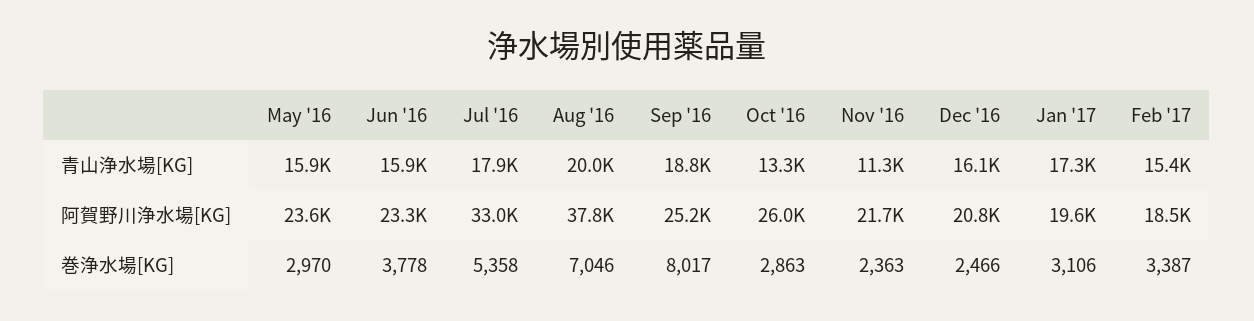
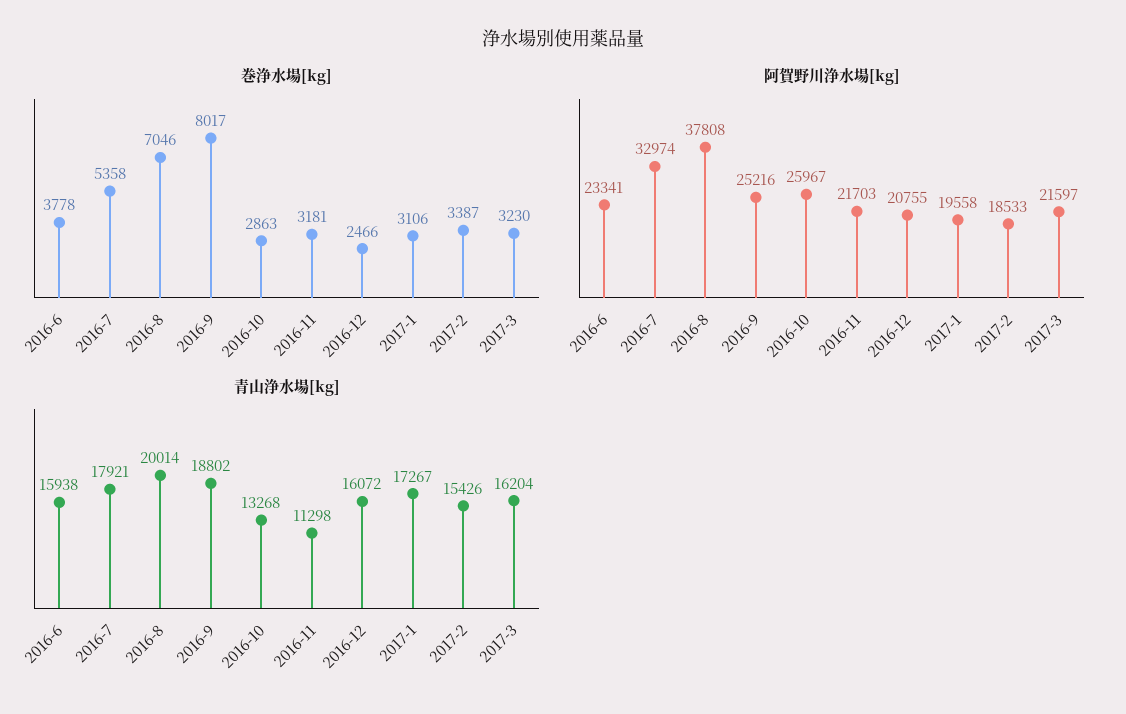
青山浄水場[KG], May '16: 15900 -> none
阿賀野川浄水場[KG], May '16: 23600 -> none
巻浄水場[KG], May '16: 2970 -> none
巻浄水場[KG], Nov '16: 2363 -> 3181
巻浄水場[KG], 2017-3: none -> 3230
阿賀野川浄水場[KG], 2017-3: none -> 21597
青山浄水場[KG], 2017-3: none -> 16204

